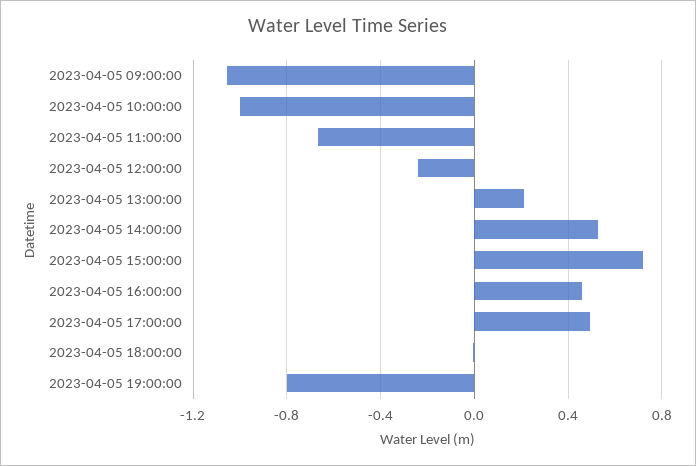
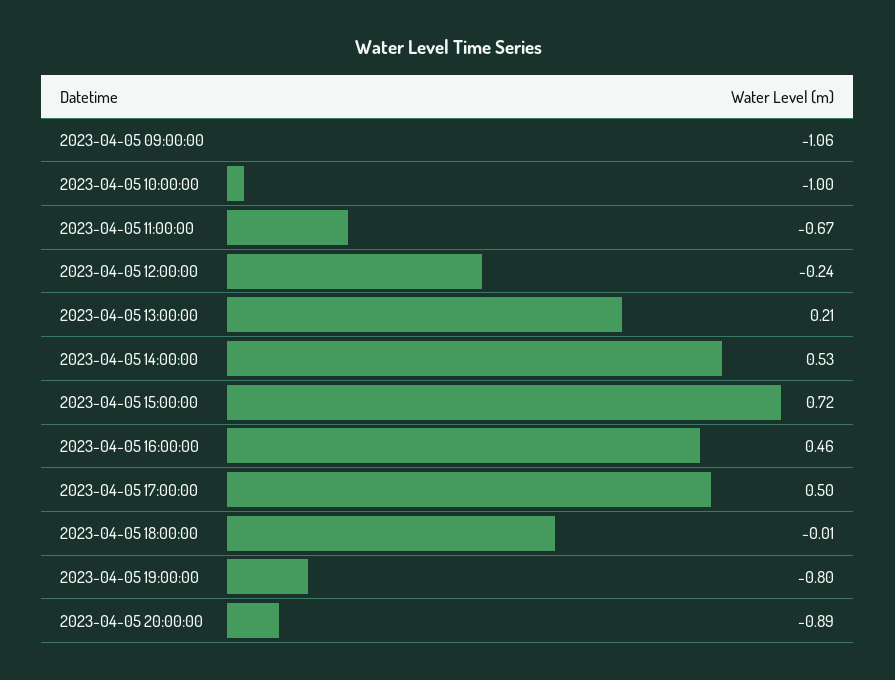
2023-04-05 20:00:00: none -> -0.89

